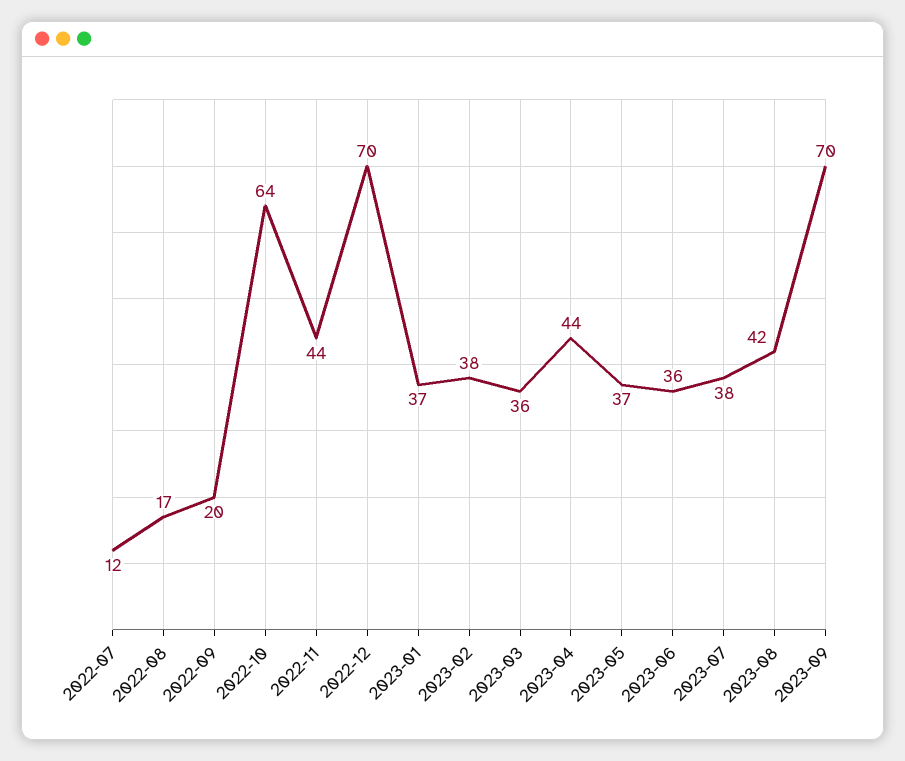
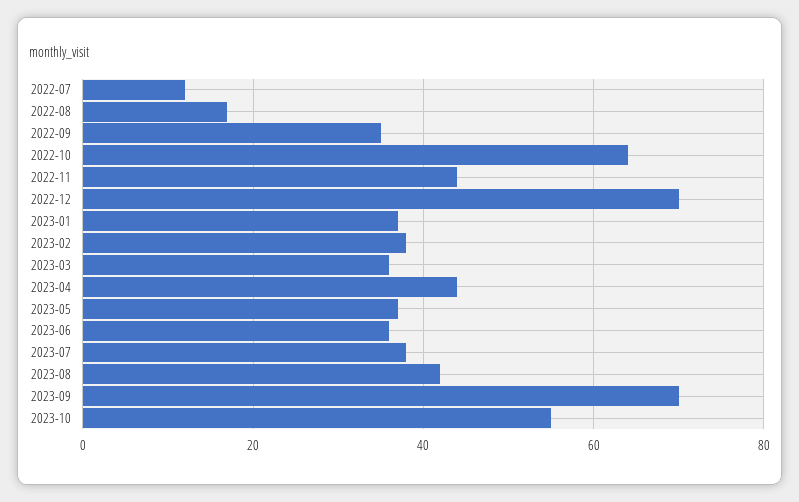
2022-09: 20 -> 35
2023-10: none -> 55

